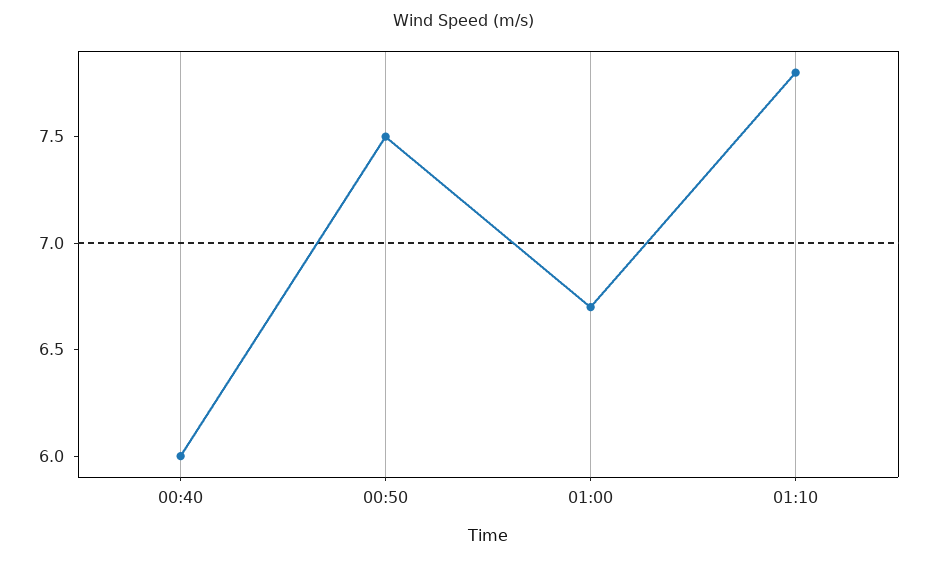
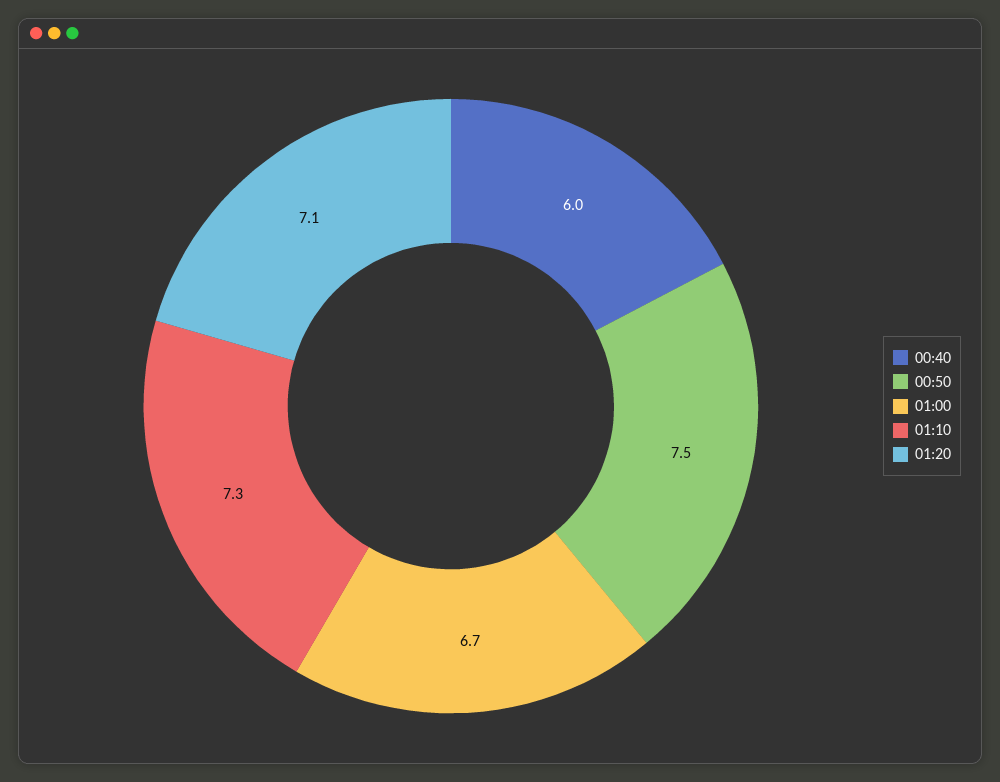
01:10: 7.8 -> 7.3
01:20: none -> 7.1

